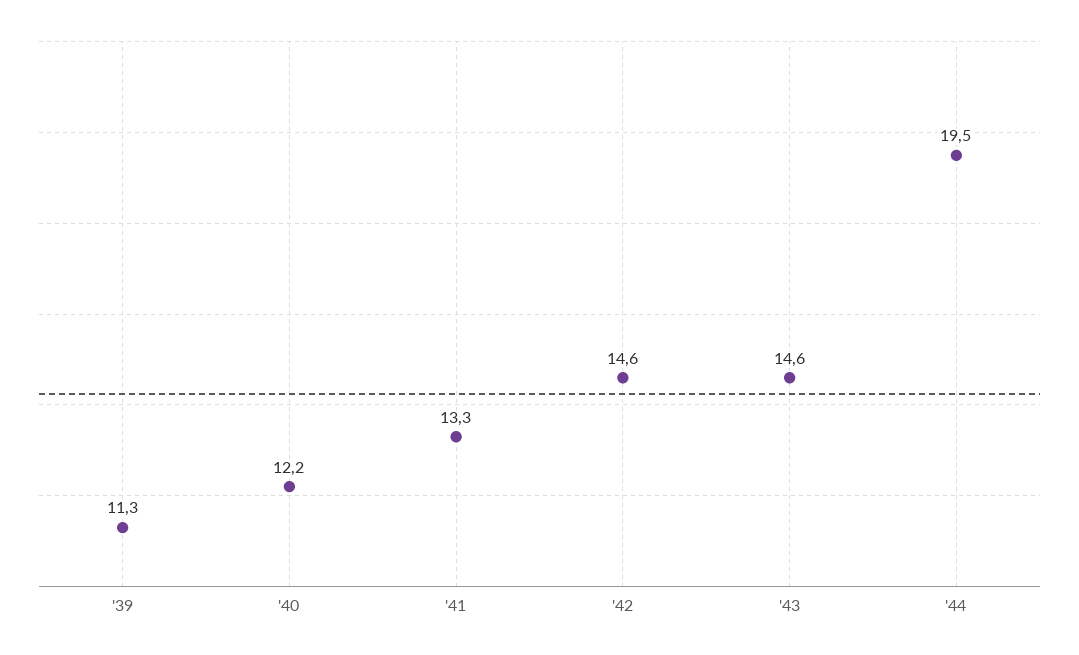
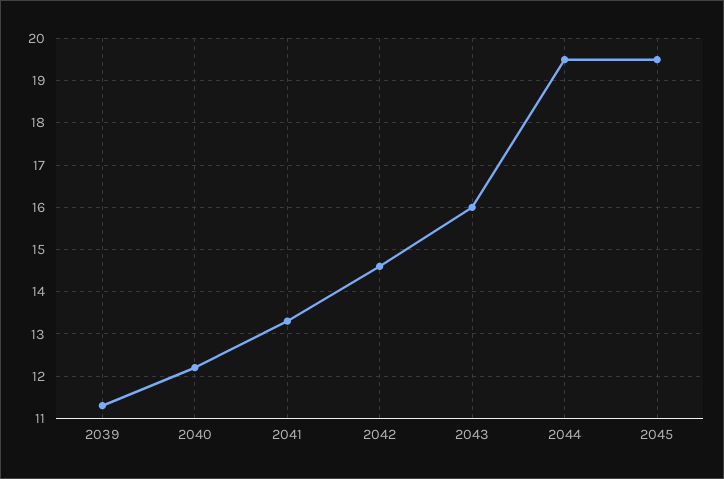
'43: 14.6 -> 16
2045: none -> 19.5

